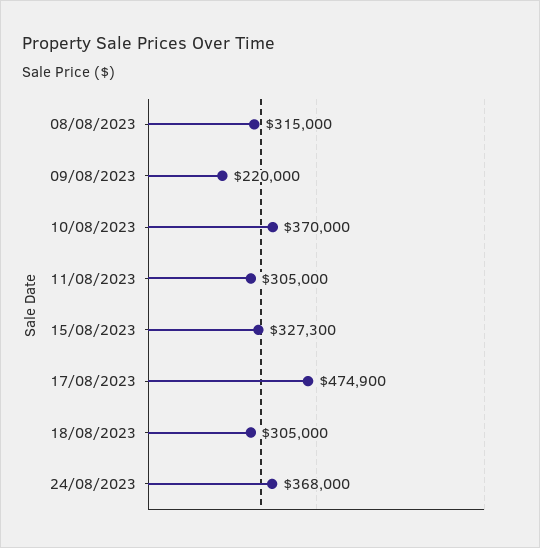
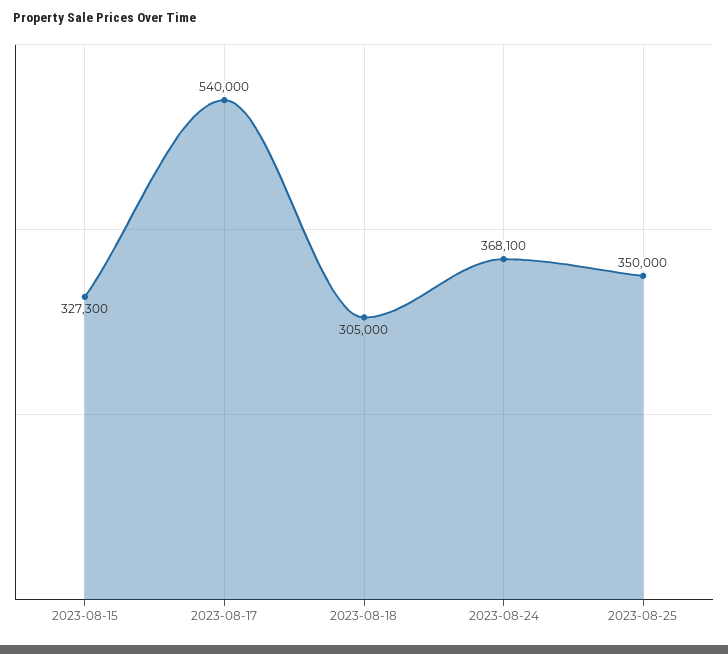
08/08/2023: 315000 -> none
09/08/2023: 220000 -> none
10/08/2023: 370000 -> none
11/08/2023: 305000 -> none
17/08/2023: 474900 -> 540000
24/08/2023: 368000 -> 368100
2023-08-25: none -> 350000

